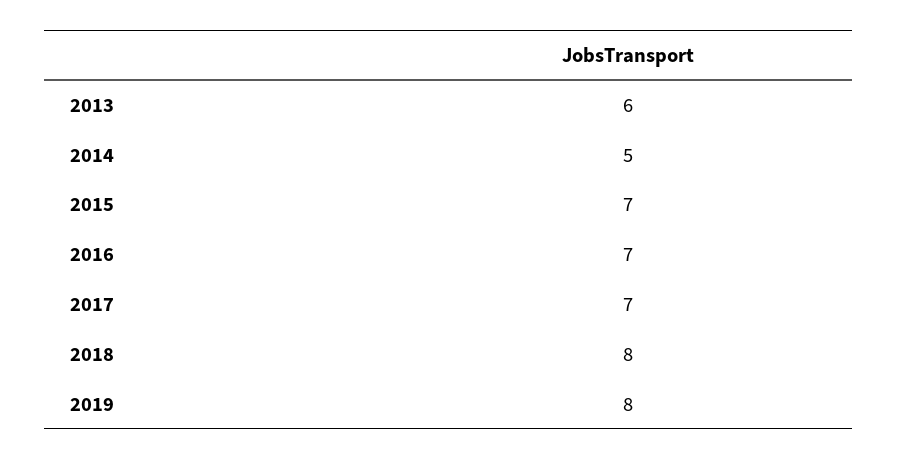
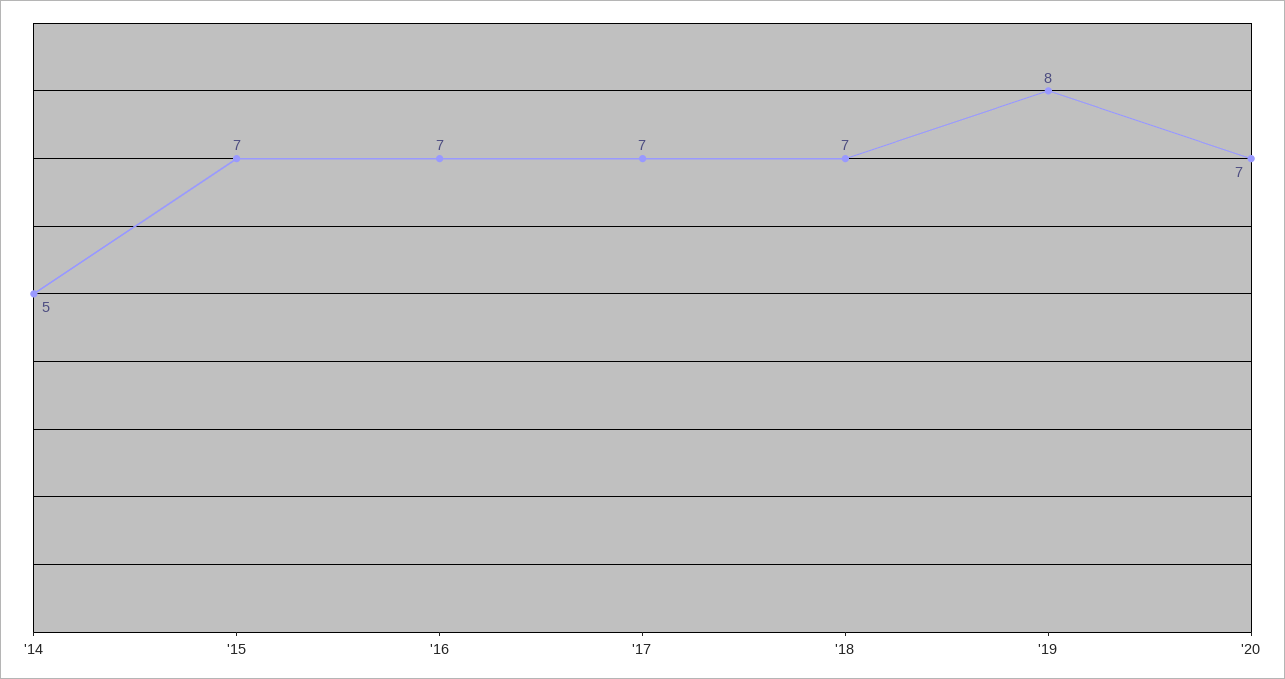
2013: 6 -> none
2018: 8 -> 7
'20: none -> 7

